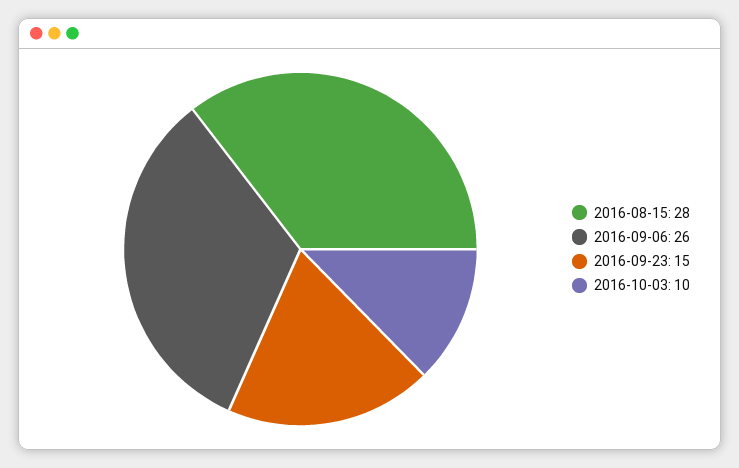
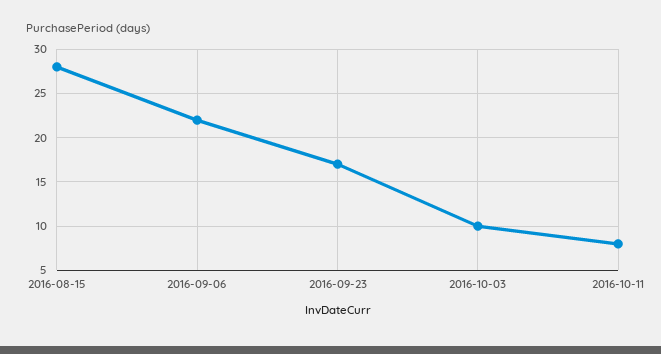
2016-09-06: 26 -> 22
2016-09-23: 15 -> 17
2016-10-11: none -> 8

